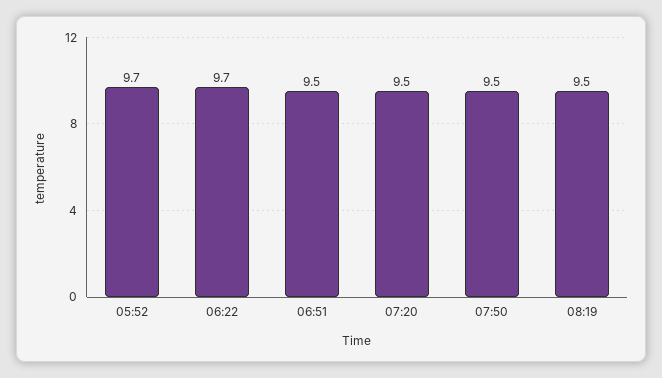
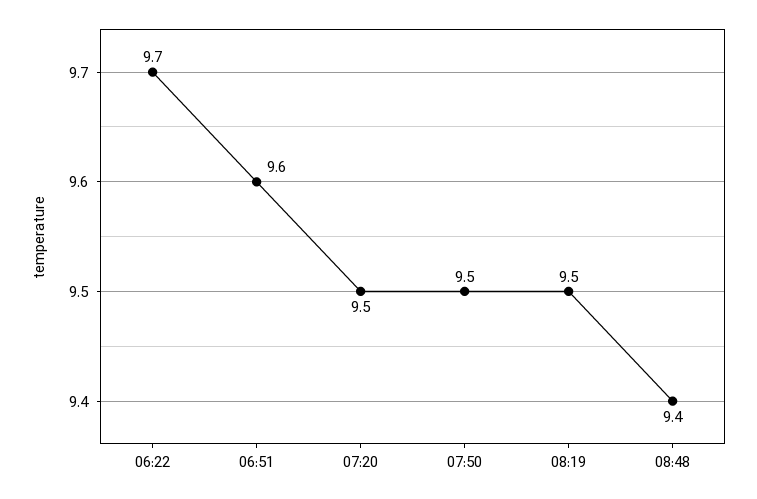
05:52: 9.7 -> none
06:51: 9.5 -> 9.6
08:48: none -> 9.4

